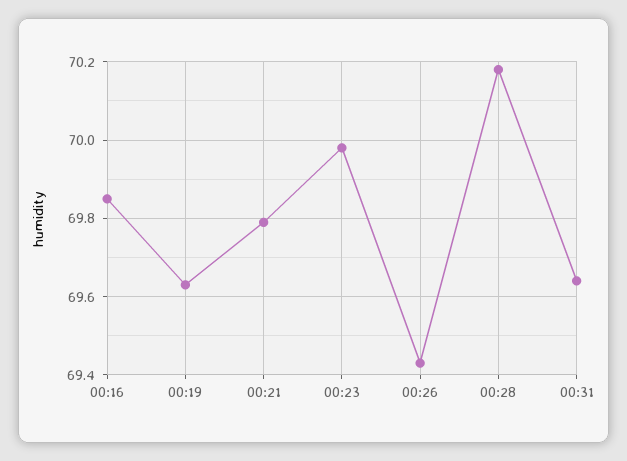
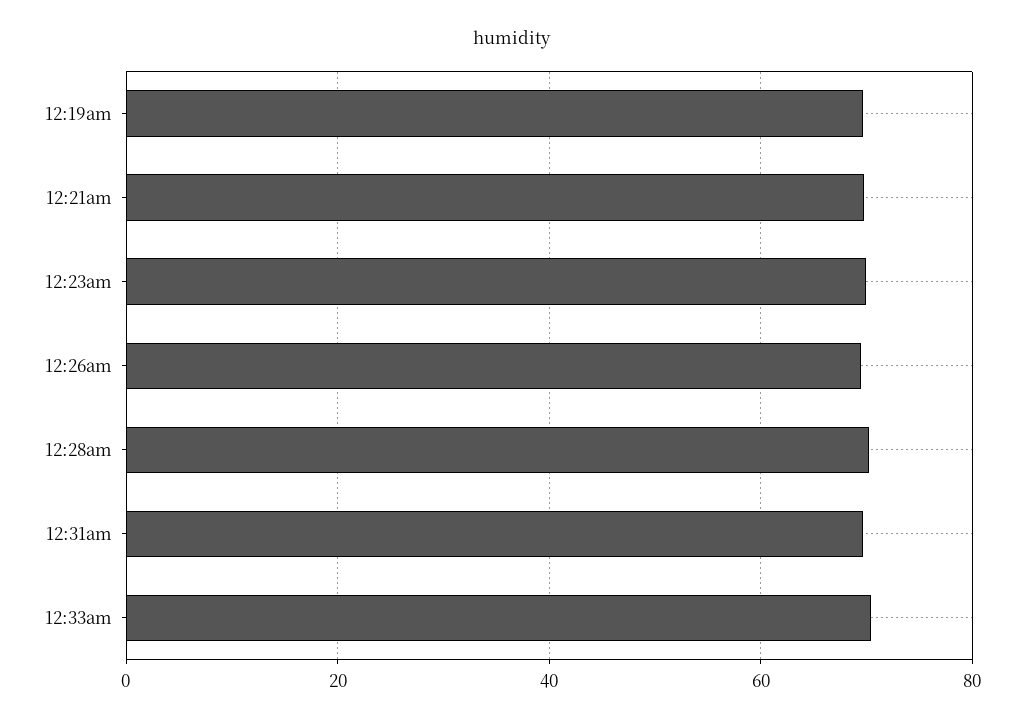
00:16: 69.85 -> none
12:33am: none -> 70

